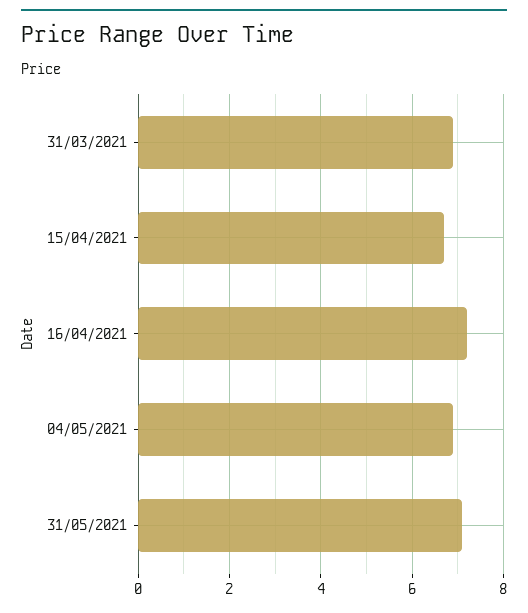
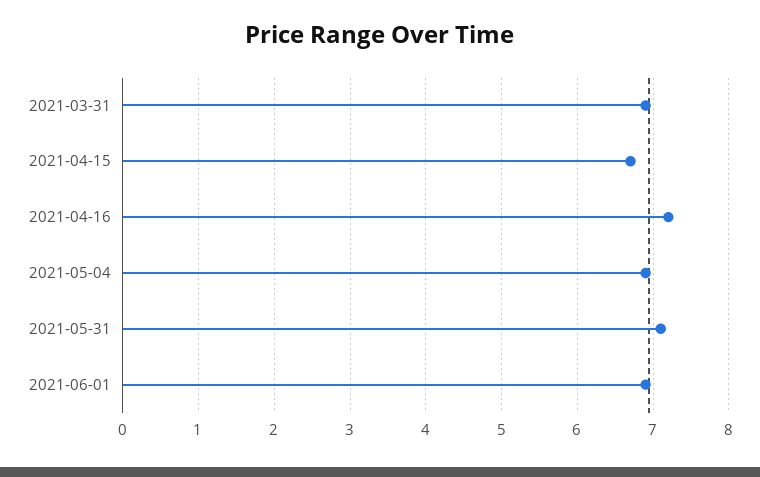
2021-06-01: none -> 6.9

